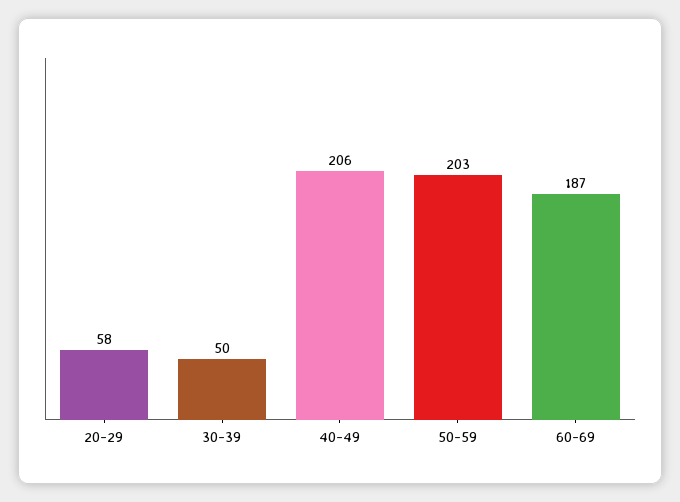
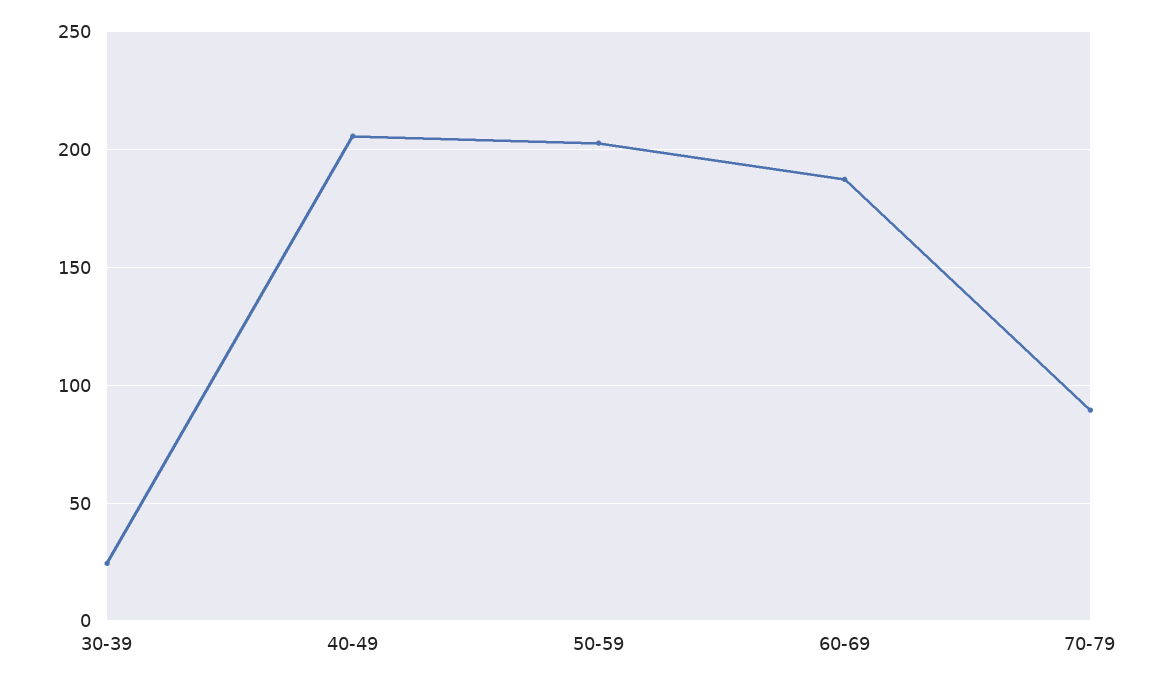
20-29: 58 -> none
30-39: 50 -> 25
70-79: none -> 90

